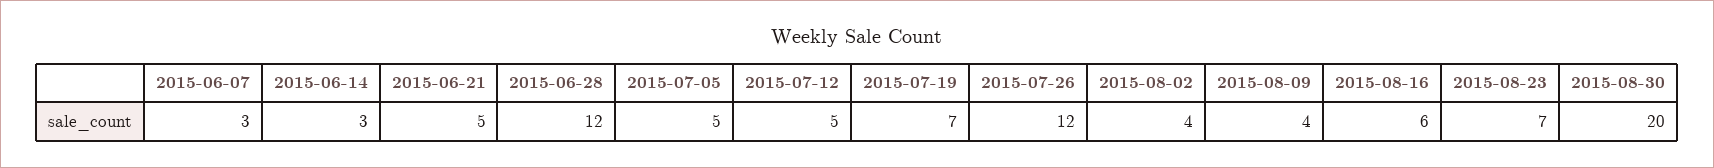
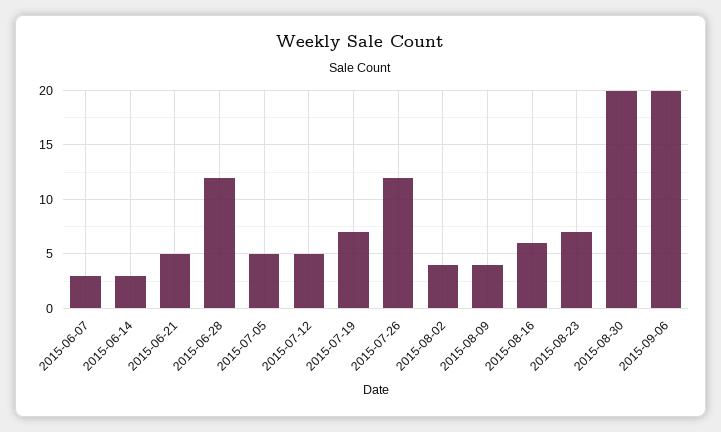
2015-09-06: none -> 20

